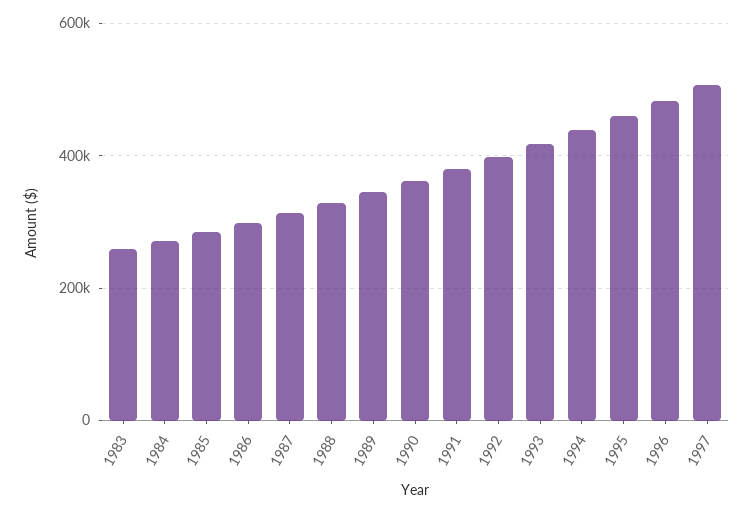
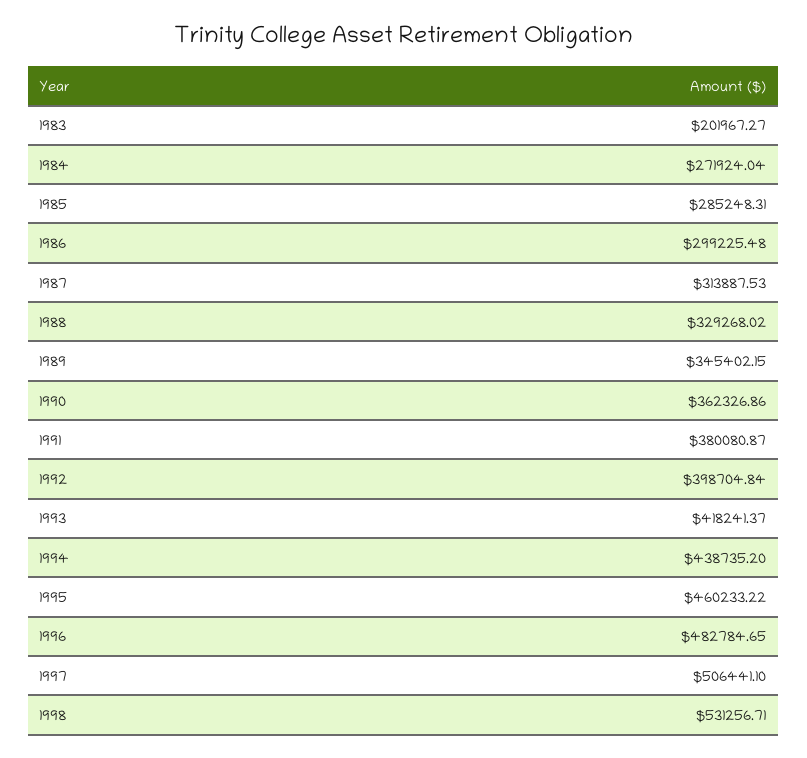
1983: 260000 -> 201967.27
1998: none -> 531256.71

